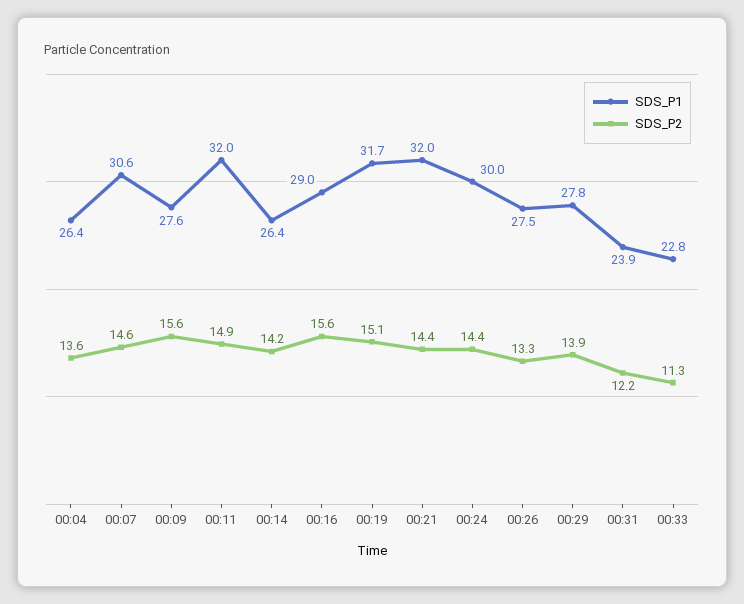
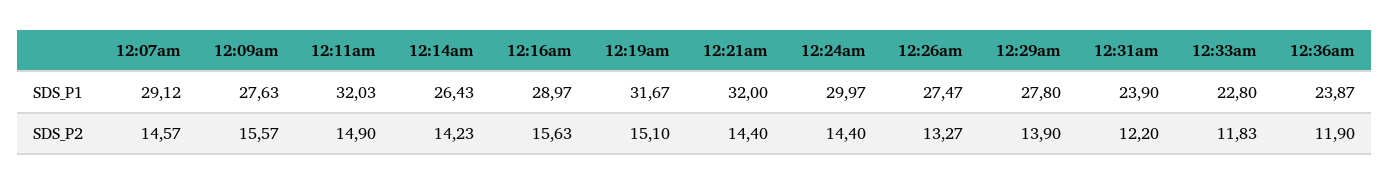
SDS_P1, 00:04: 26.4 -> none
SDS_P2, 00:04: 13.6 -> none
SDS_P1, 00:07: 30.6 -> 29.12
SDS_P2, 00:33: 11.3 -> 11.83
SDS_P1, 12:36am: none -> 23.87
SDS_P2, 12:36am: none -> 11.9

